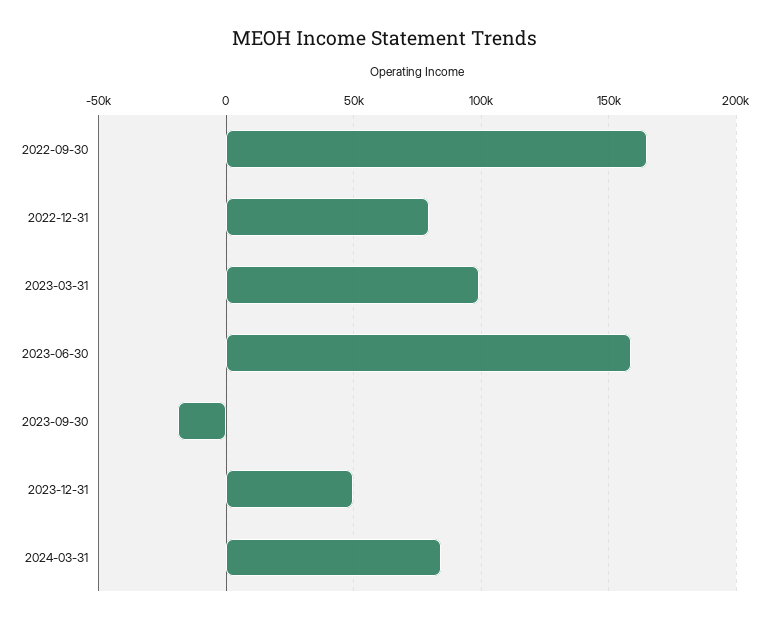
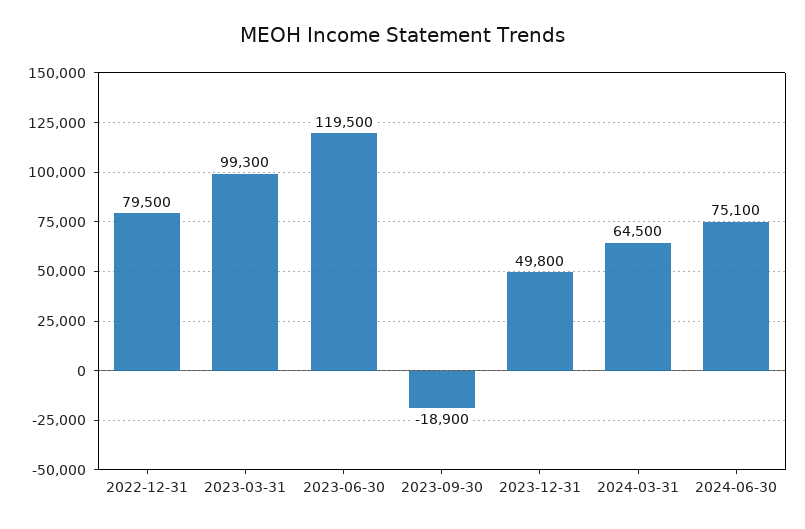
2022-09-30: 165000 -> none
2023-06-30: 160000 -> 119500
2024-03-31: 85000 -> 64500
2024-06-30: none -> 75100

